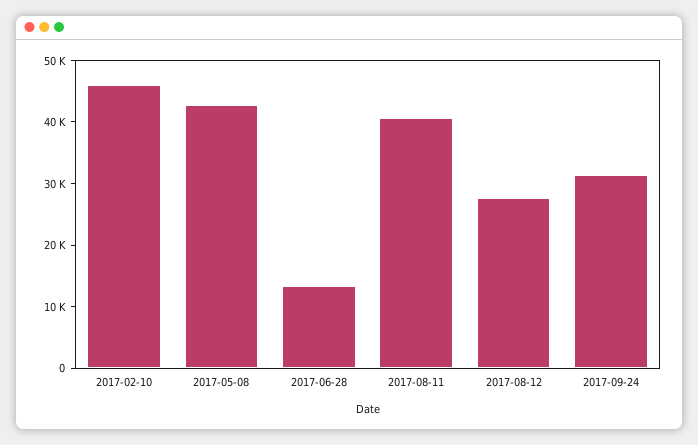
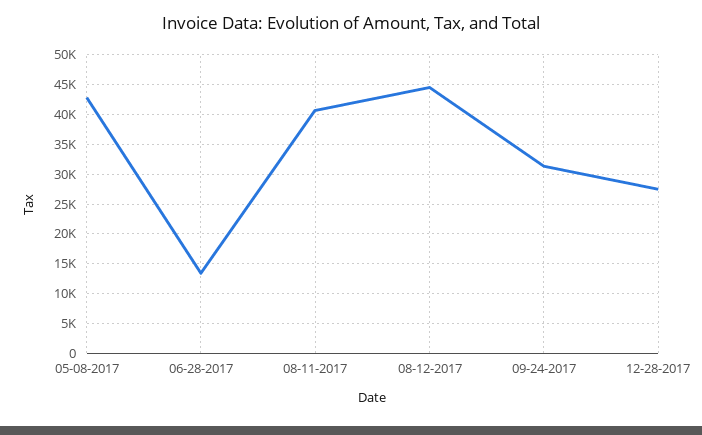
2017-02-10: 46000 -> none
2017-08-12: 28000 -> 45000
12-28-2017: none -> 27500

